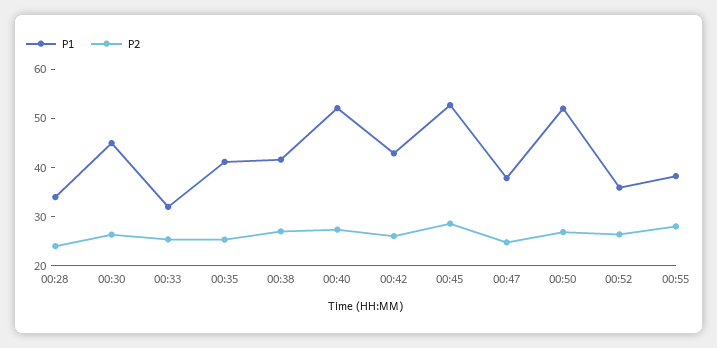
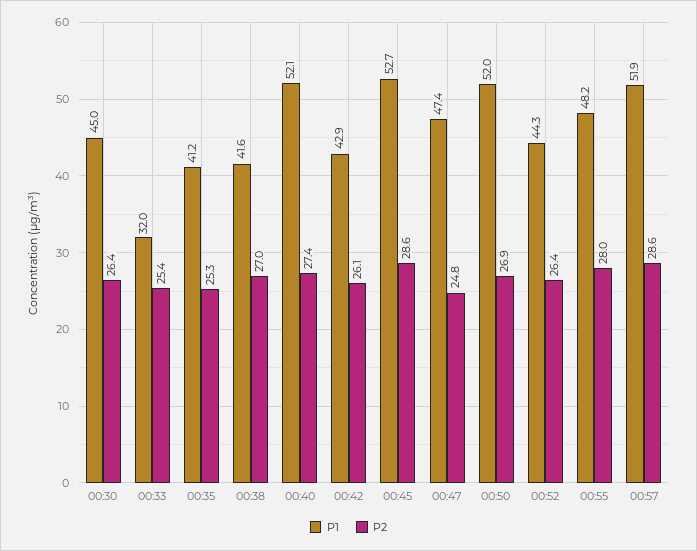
P1, 00:28: 34 -> none
P2, 00:28: 24 -> none
P1, 00:47: 38 -> 47.4
P1, 00:52: 36 -> 44.3
P1, 00:55: 38 -> 48.2
P1, 00:57: none -> 51.9
P2, 00:57: none -> 28.6

